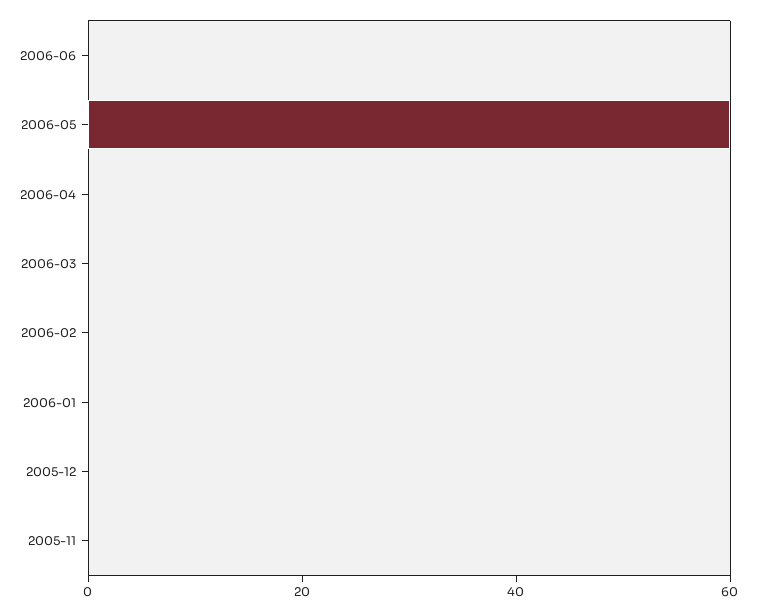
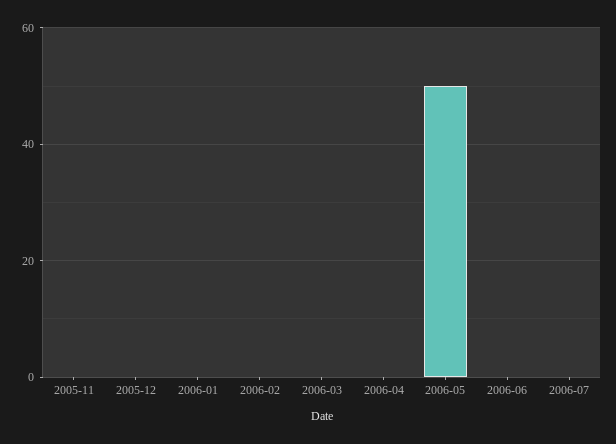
2006-05: 60 -> 50
2006-07: none -> 0

